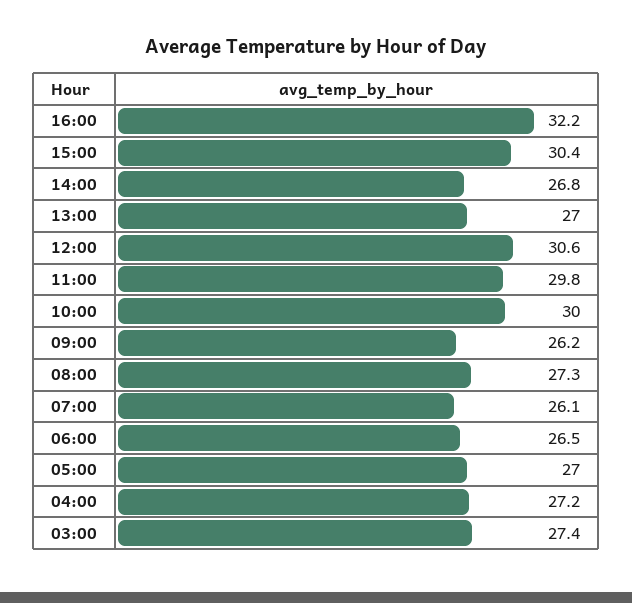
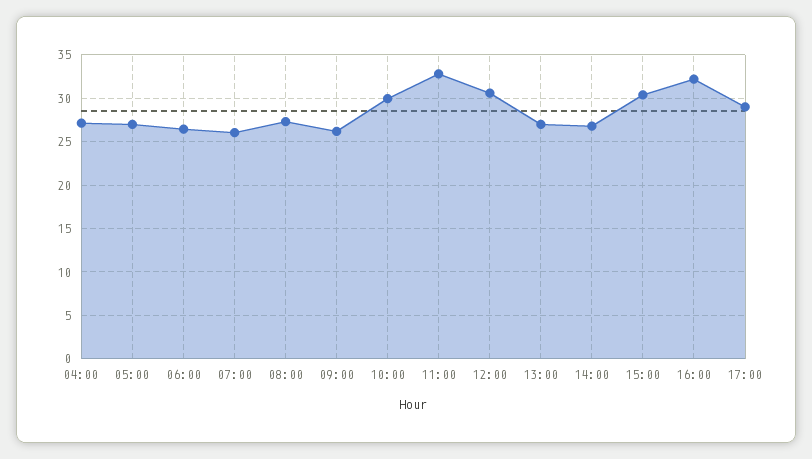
11:00: 29.8 -> 33
03:00: 27.4 -> none
17:00: none -> 29

